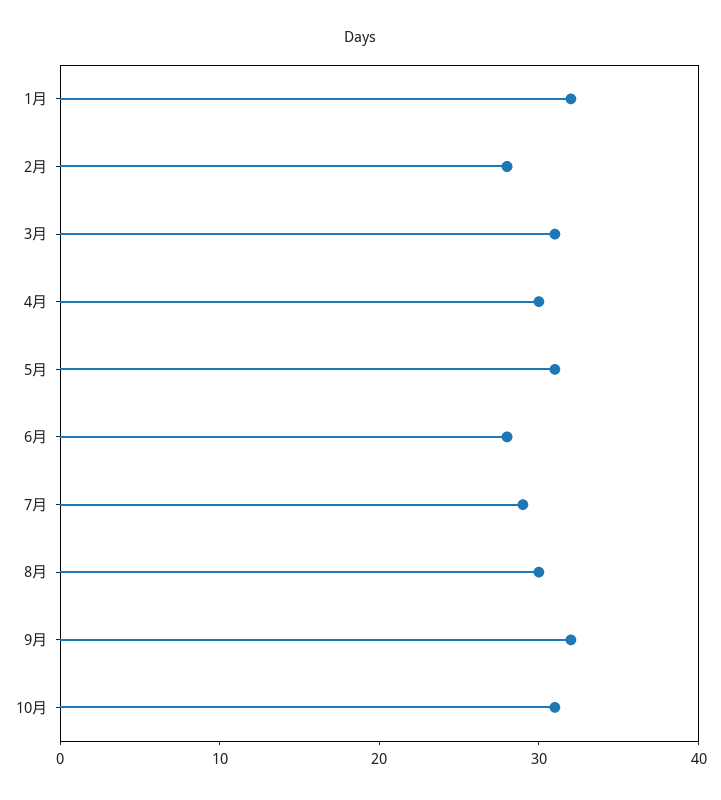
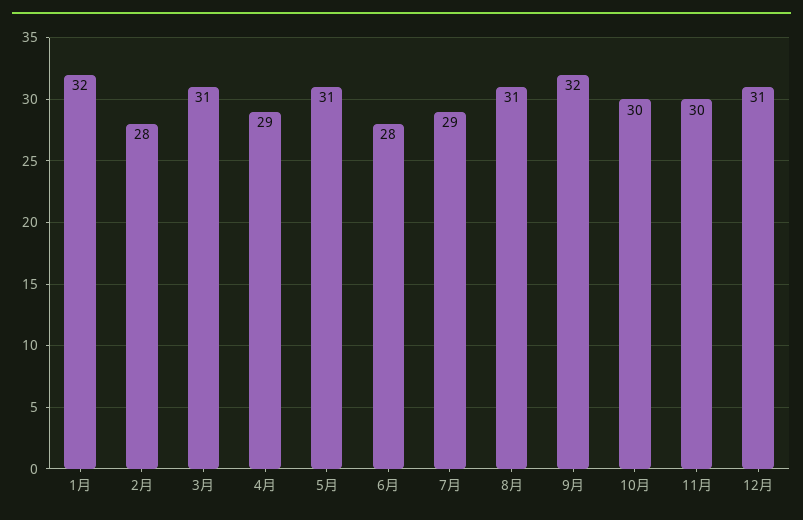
4月: 30 -> 29
8月: 30 -> 31
10月: 31 -> 30
11月: none -> 30
12月: none -> 31

